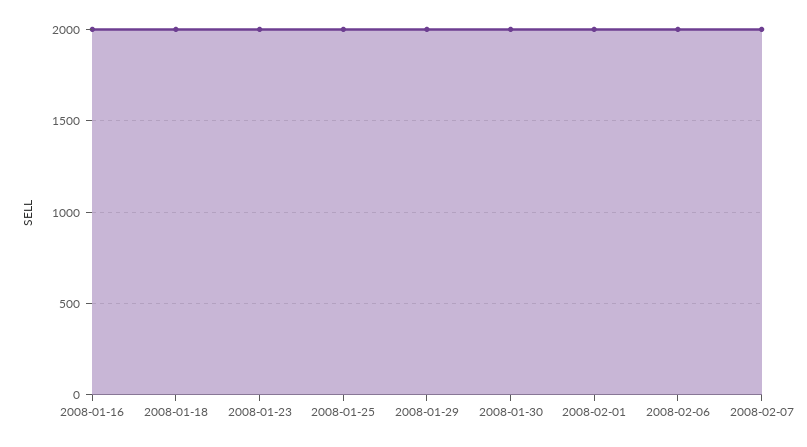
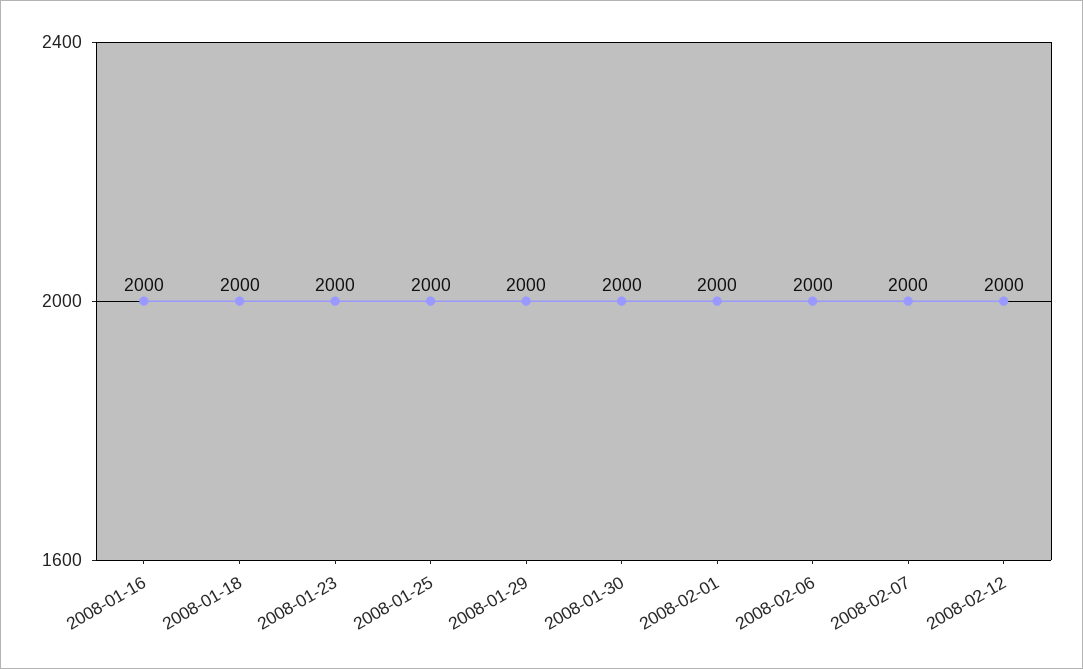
2008-02-12: none -> 2000

